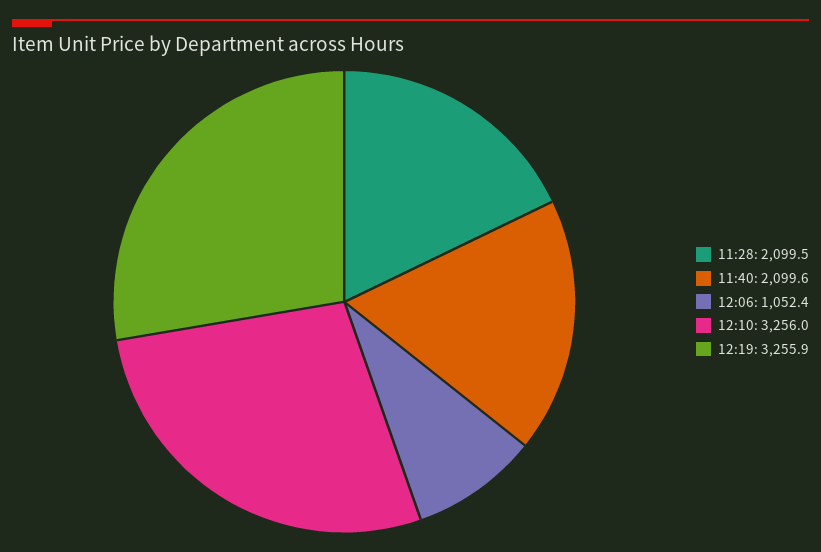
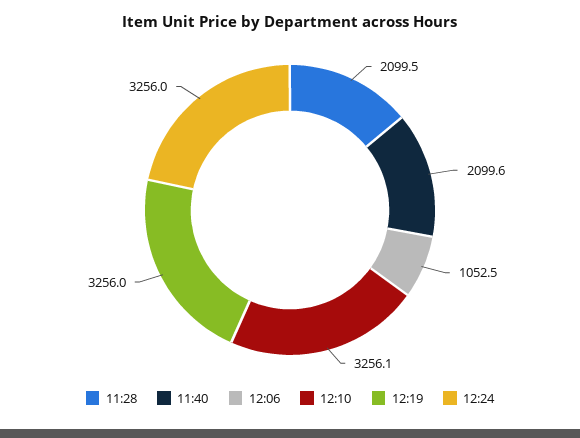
12:06: 1052.4 -> 1052.5
12:10: 3256 -> 3256.1
12:19: 3255.9 -> 3256
12:24: none -> 3256

